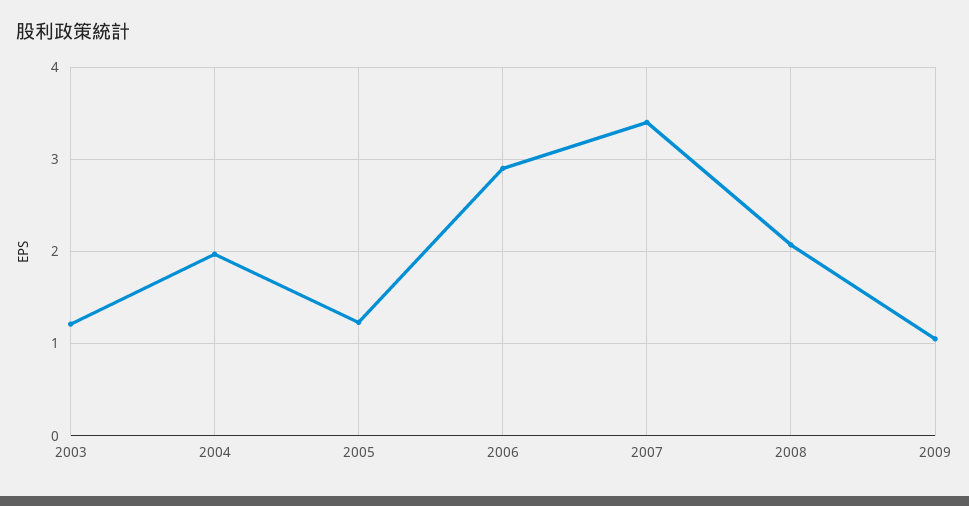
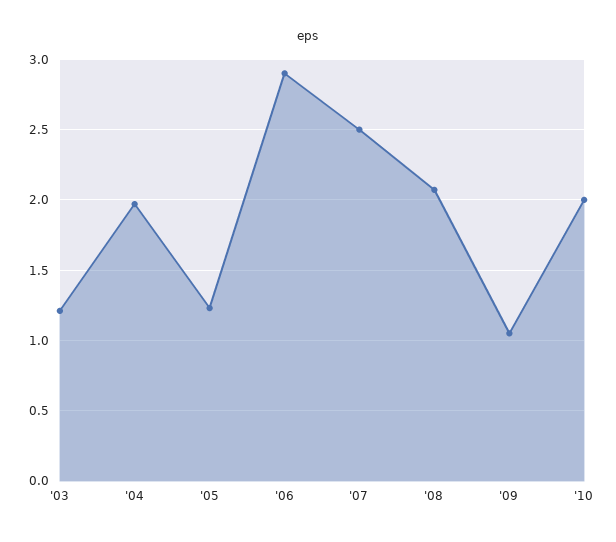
2007: 3.4 -> 2.5
'10: none -> 2

